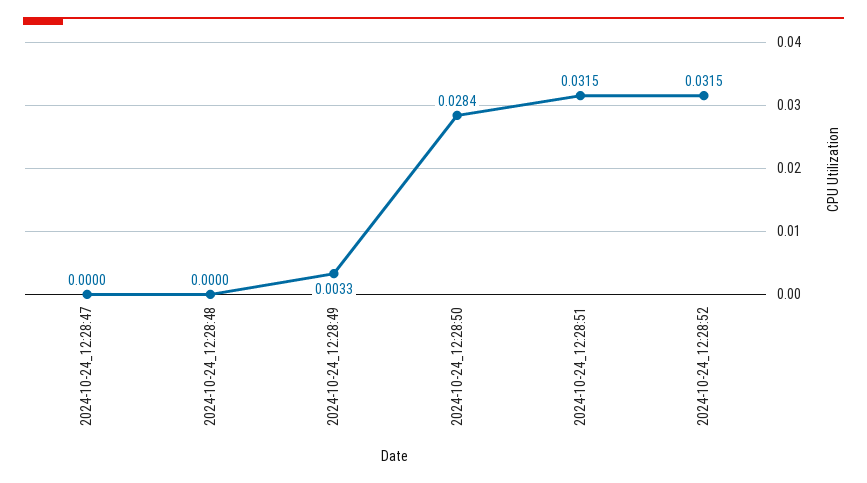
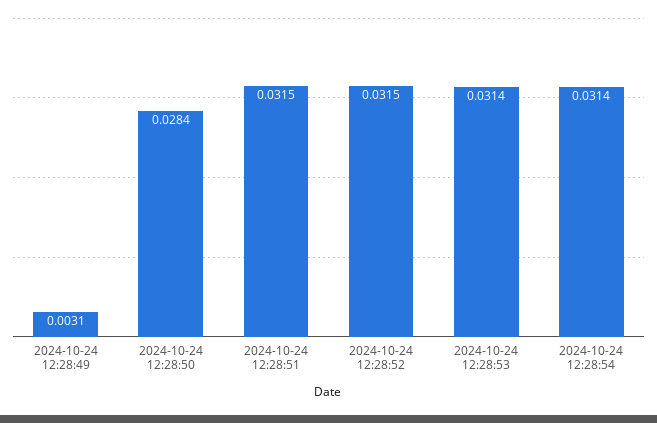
2024-10-24_12:28:47: 0 -> none
2024-10-24_12:28:48: 0 -> none
2024-10-24_12:28:49: 0.0033 -> 0.0031
2024-10-24 12:28:53: none -> 0.0314
2024-10-24 12:28:54: none -> 0.0314

